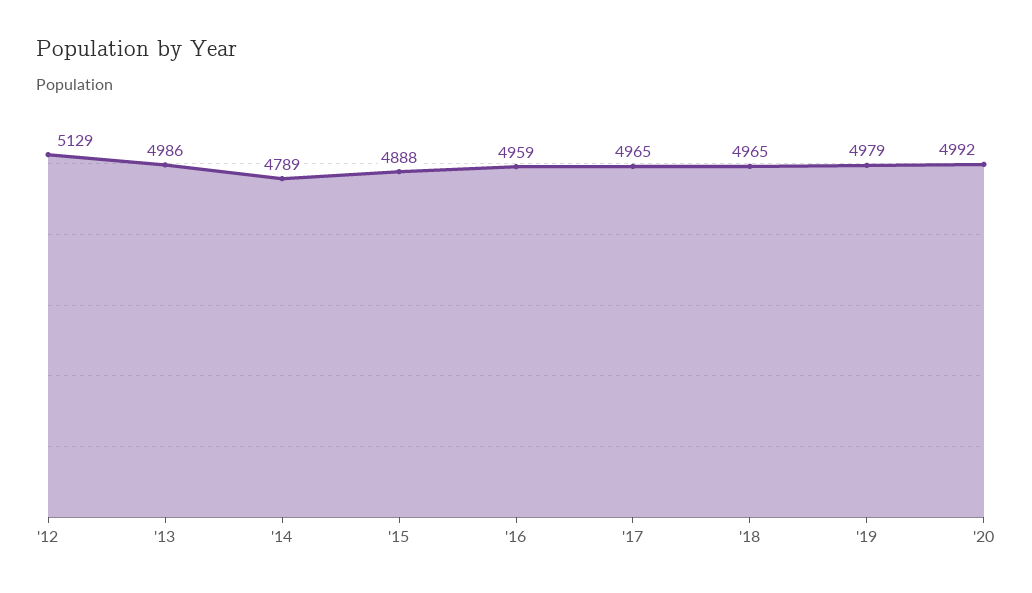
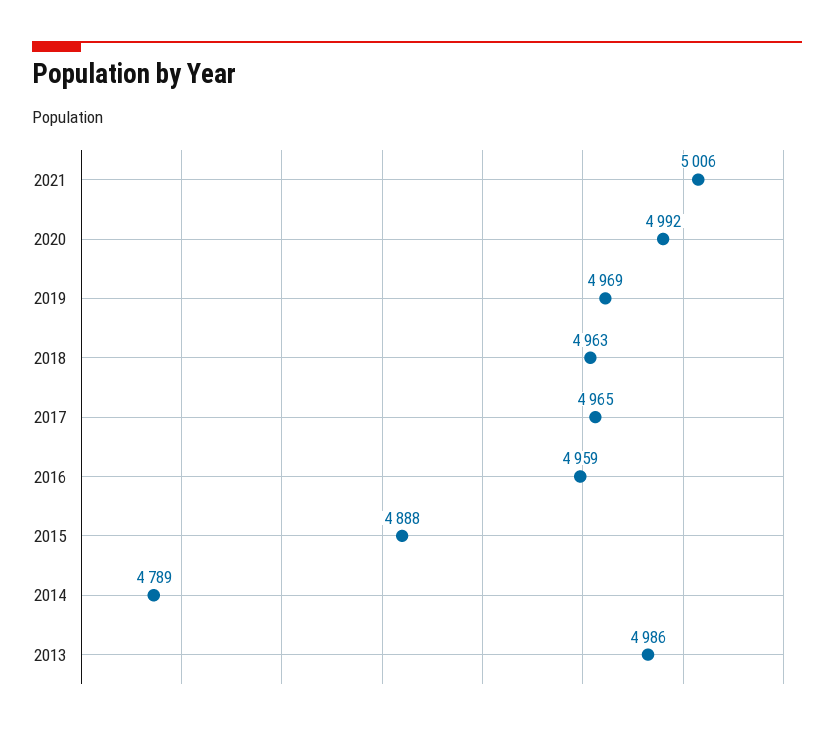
'12: 5129 -> none
'18: 4965 -> 4963
'19: 4979 -> 4969
2021: none -> 5006

